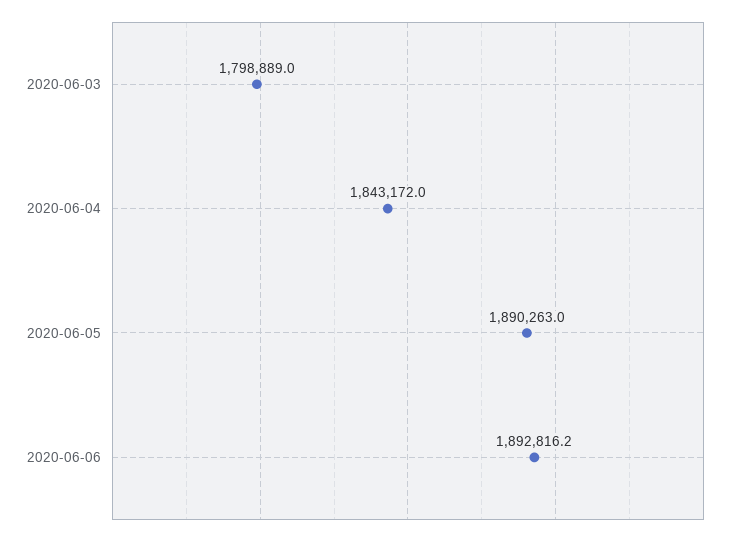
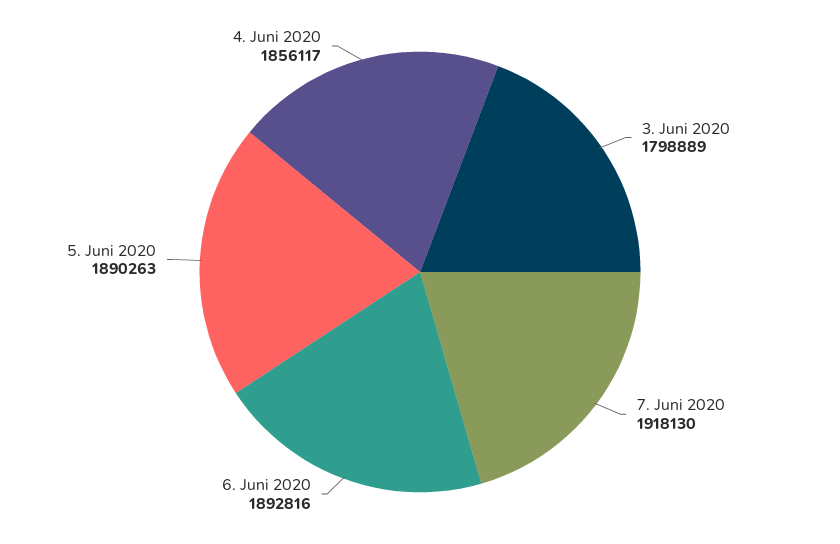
2020-06-04: 1843172 -> 1856117
7. Juni 2020: none -> 1918130

